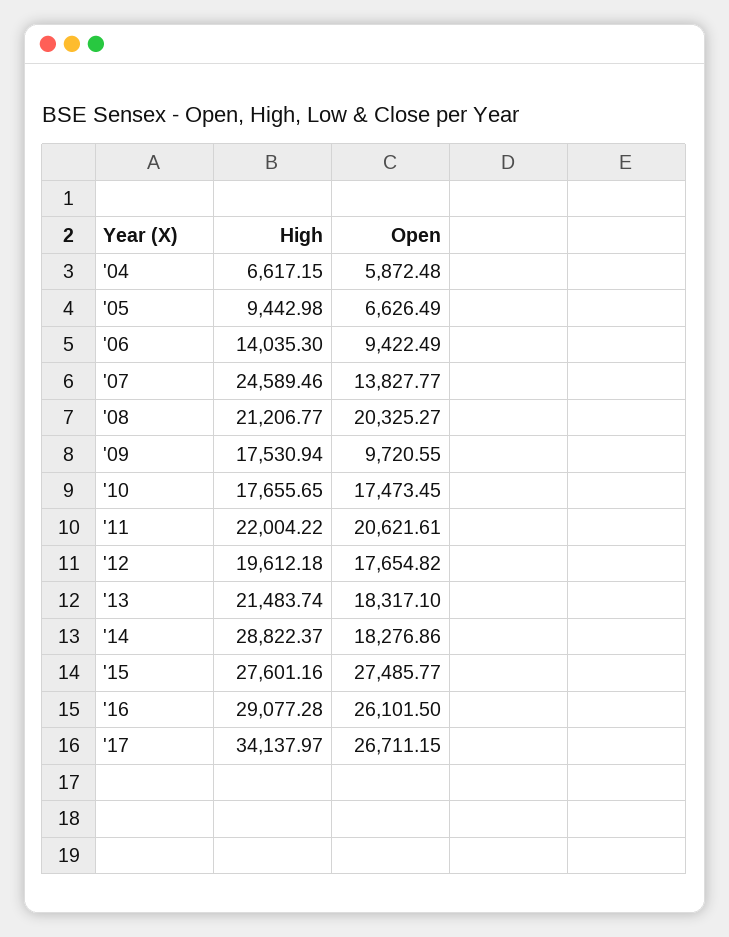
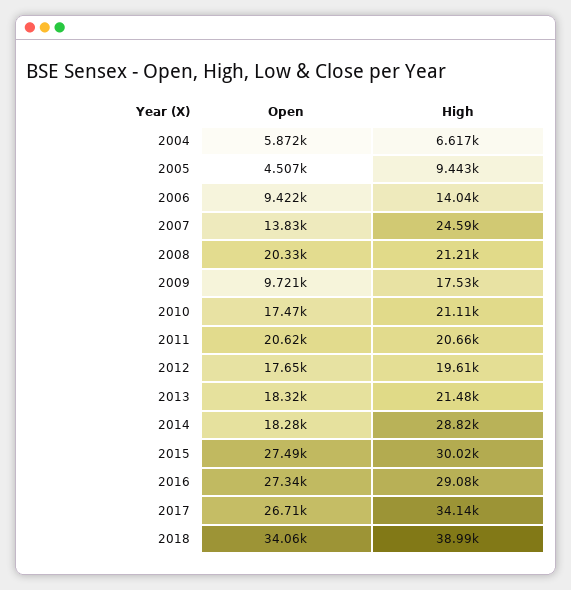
Open, '05: 6626.49 -> 4507
High, '10: 17655.65 -> 21110
High, '11: 22004.22 -> 20660
High, '15: 27601.16 -> 30020
Open, '16: 26101.5 -> 27340
Open, 2018: none -> 34060
High, 2018: none -> 38990

